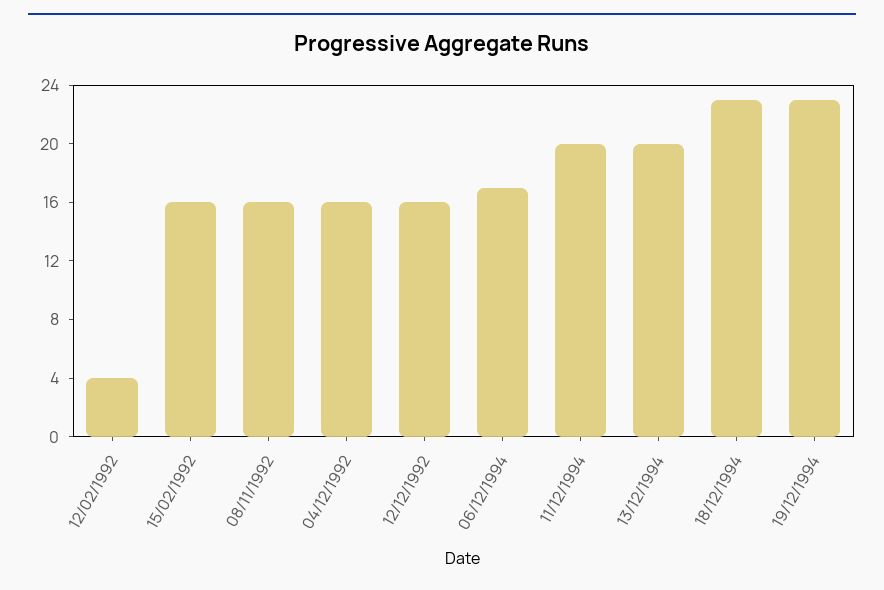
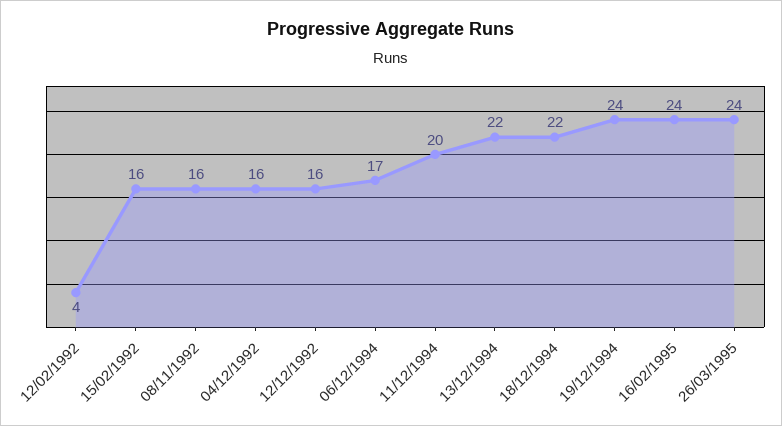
13/12/1994: 20 -> 22
18/12/1994: 23 -> 22
19/12/1994: 23 -> 24
16/02/1995: none -> 24
26/03/1995: none -> 24

